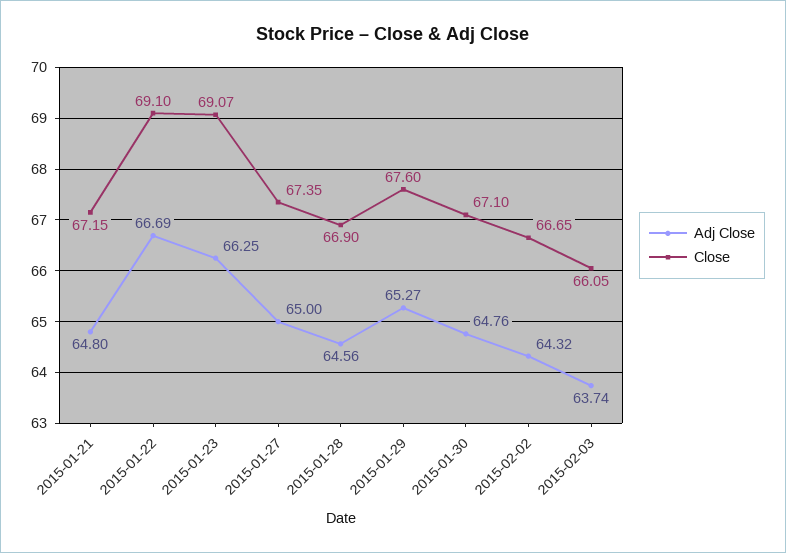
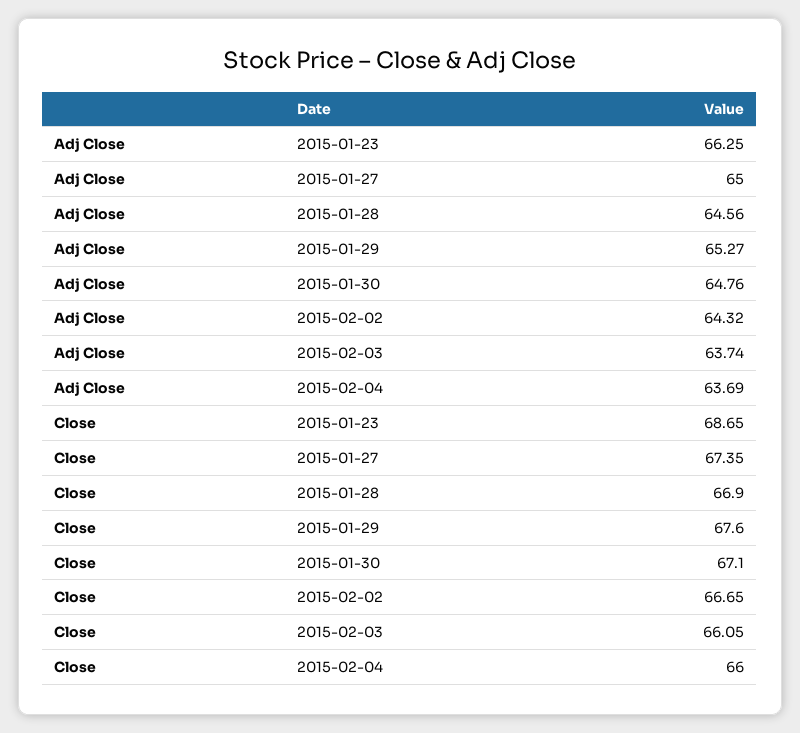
Adj Close, 2015-01-21: 64.8 -> none
Close, 2015-01-21: 67.15 -> none
Adj Close, 2015-01-22: 66.69 -> none
Close, 2015-01-22: 69.1 -> none
Close, 2015-01-23: 69.07 -> 68.65
Adj Close, 2015-02-04: none -> 63.69
Close, 2015-02-04: none -> 66

